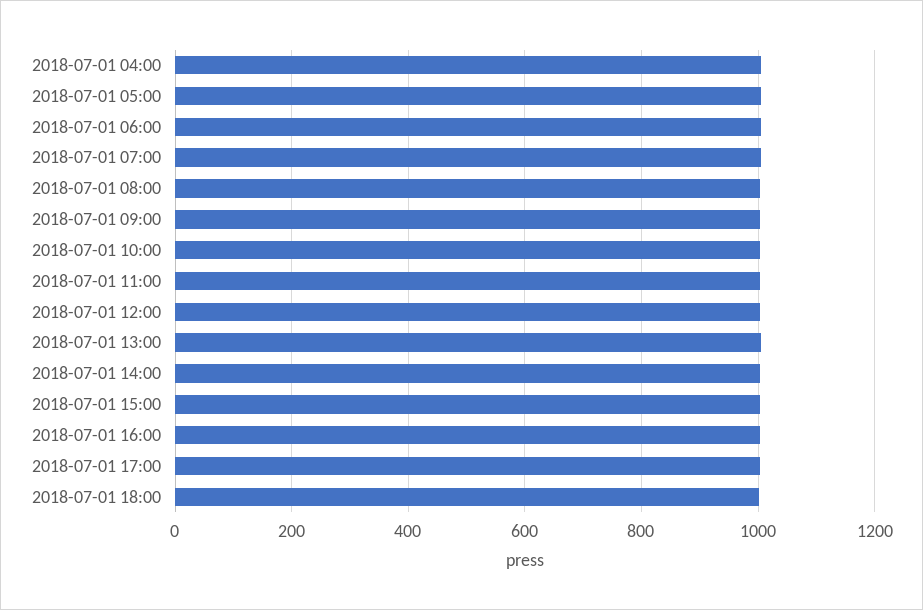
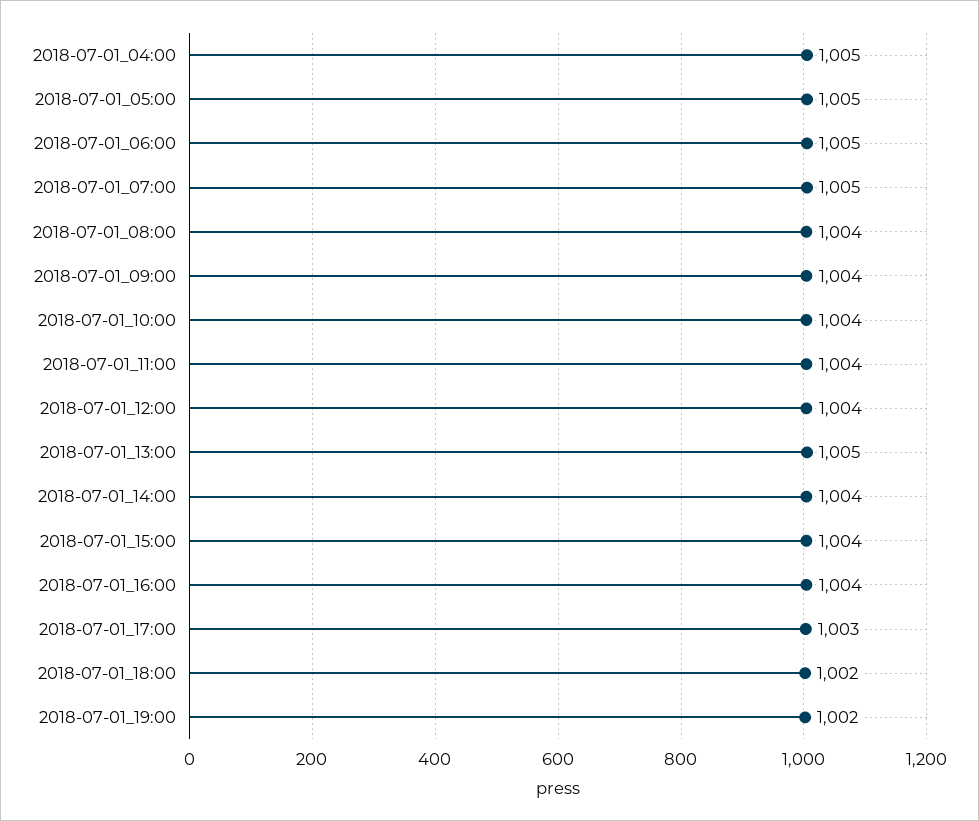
2018-07-01_19:00: none -> 1002

